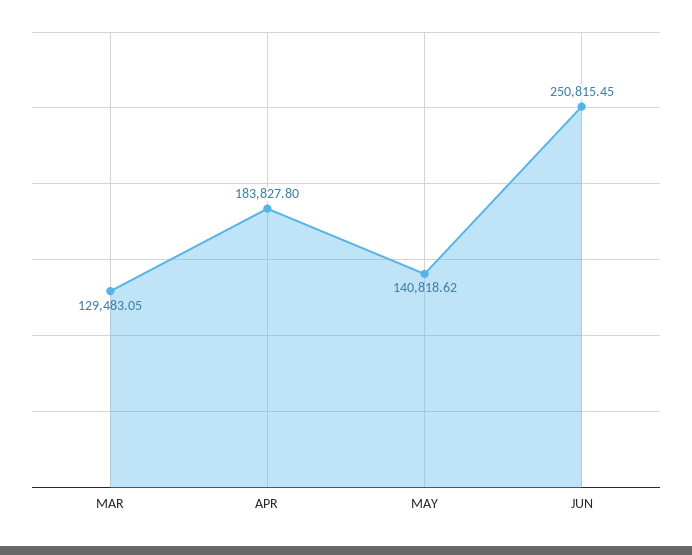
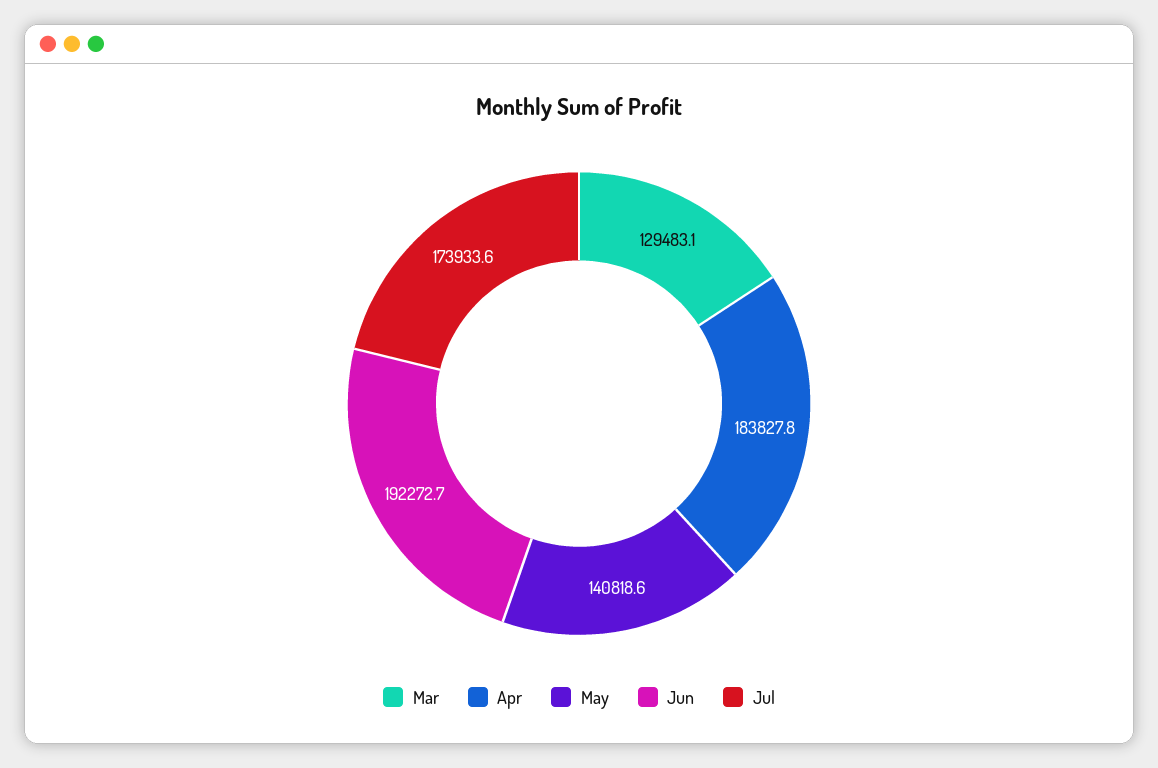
JUN: 250815.45 -> 192272.7
Jul: none -> 173933.6

